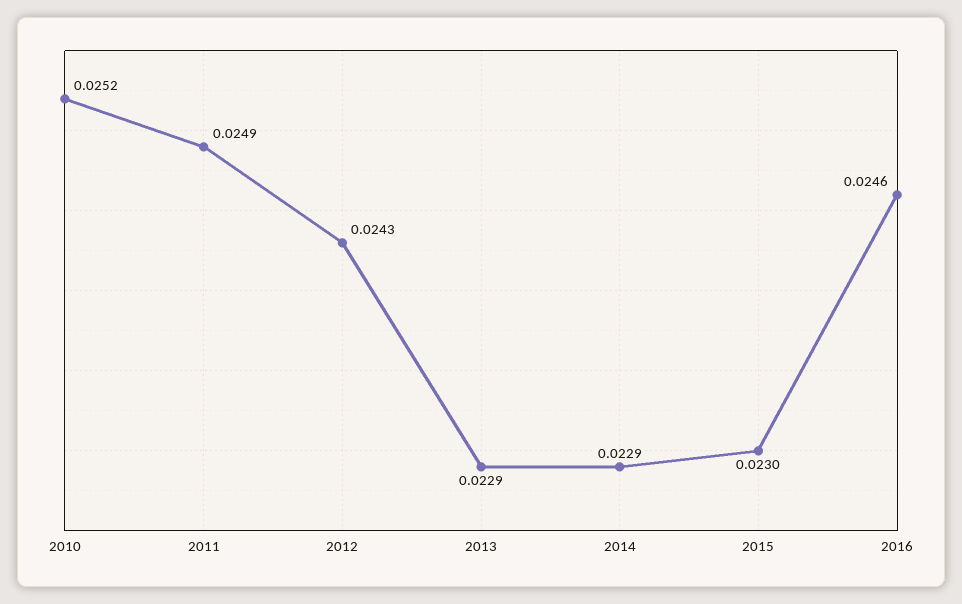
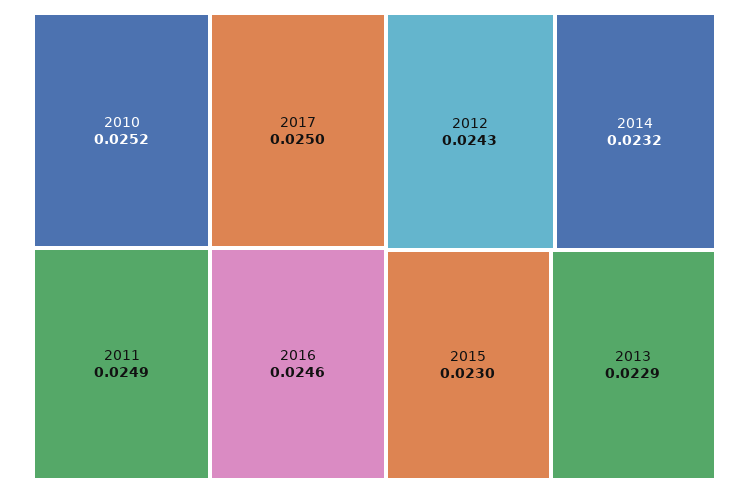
2014: 0.0229 -> 0.0232
2017: none -> 0.025

